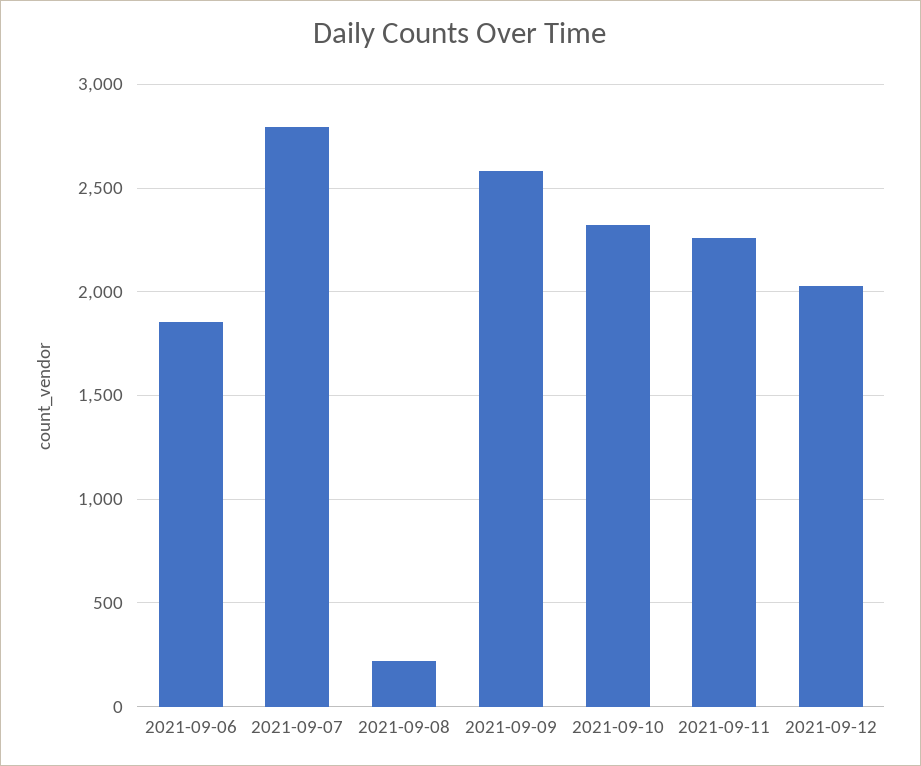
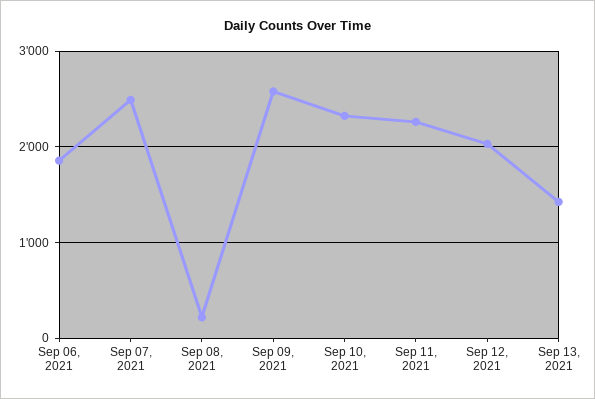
2021-09-07: 2800 -> 2500
Sep 13, 2021: none -> 1400

